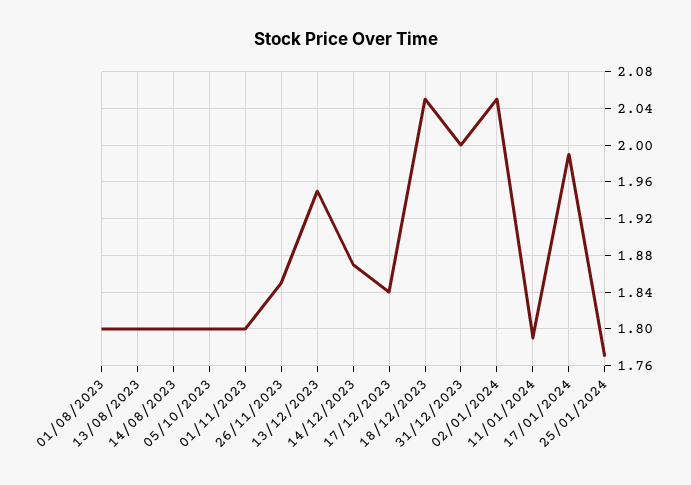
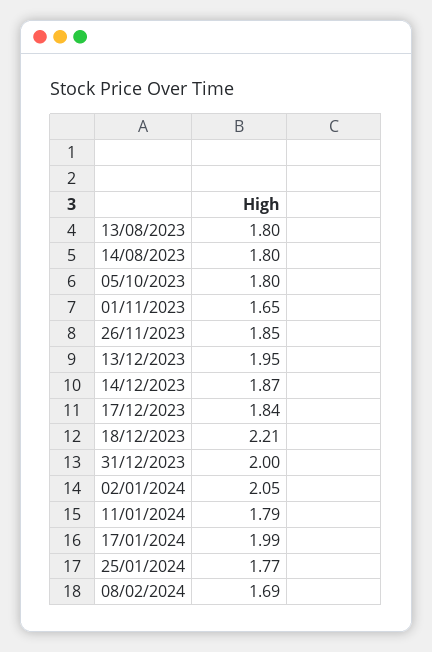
01/08/2023: 1.8 -> none
01/11/2023: 1.8 -> 1.65
18/12/2023: 2.05 -> 2.21
08/02/2024: none -> 1.69

